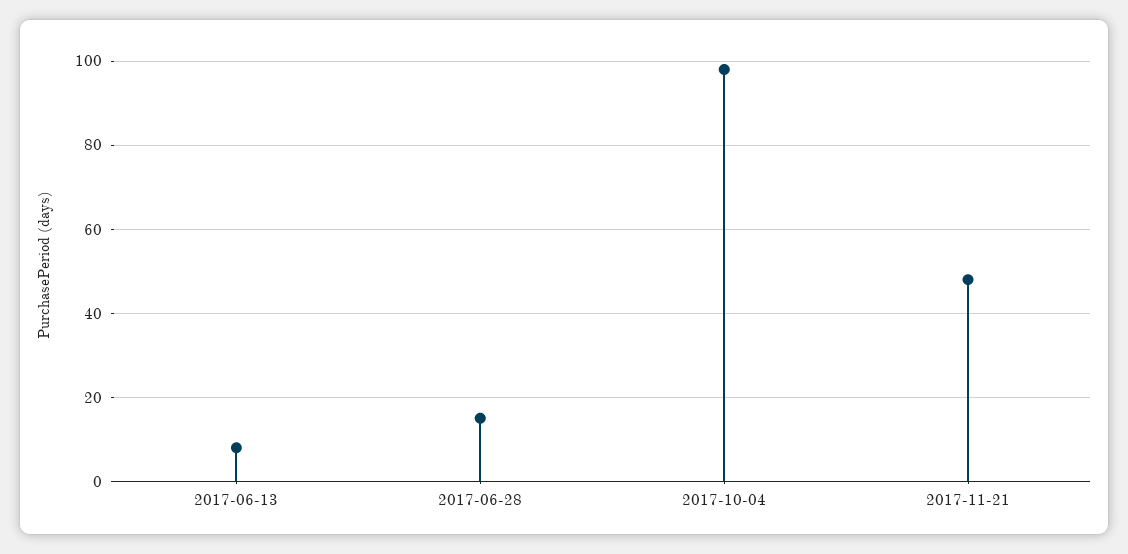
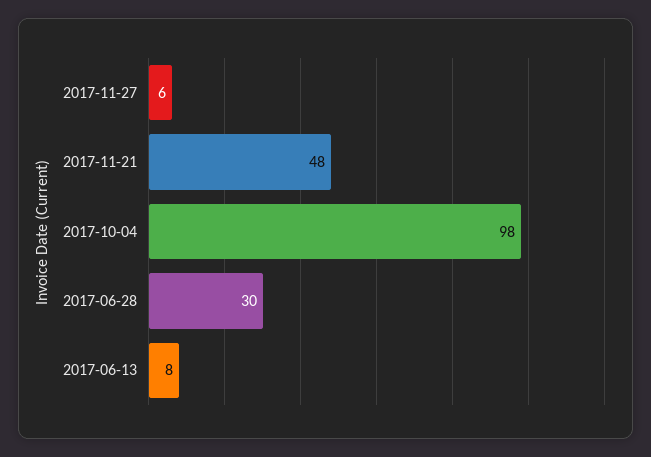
2017-06-28: 15 -> 30
2017-11-27: none -> 6

